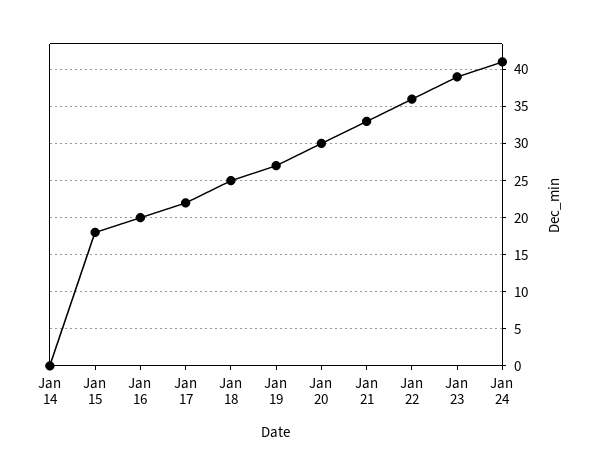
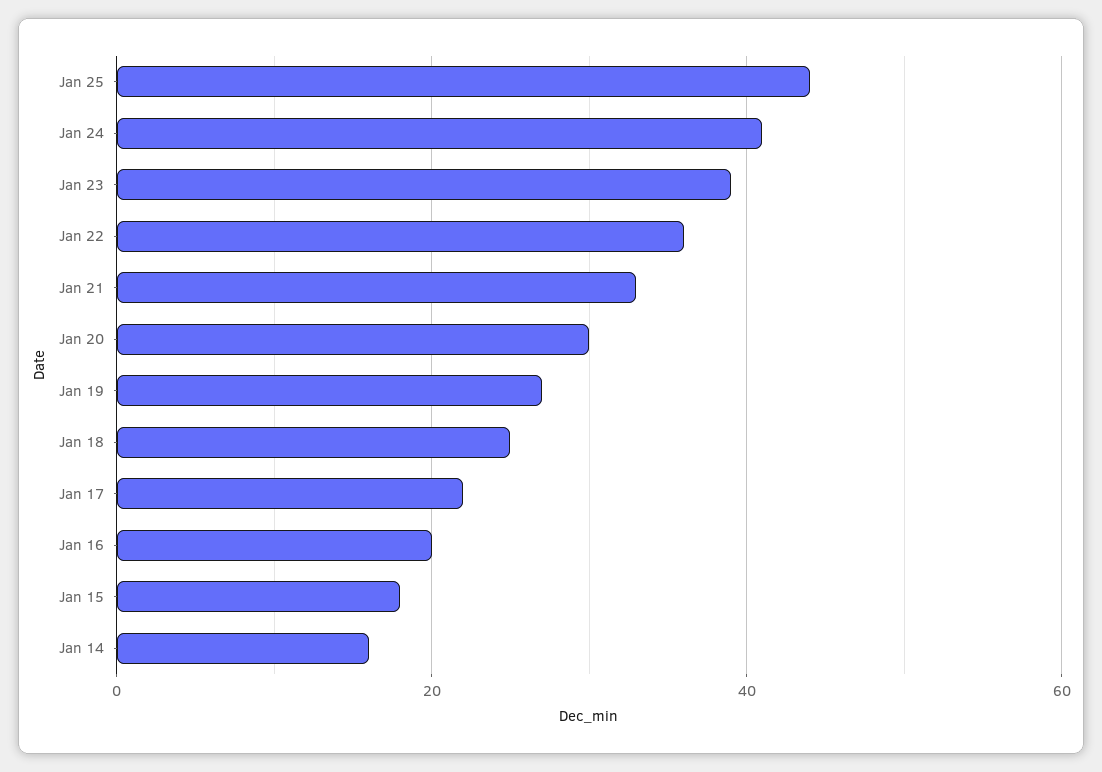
Jan 14: 0 -> 15
Jan 25: none -> 45

